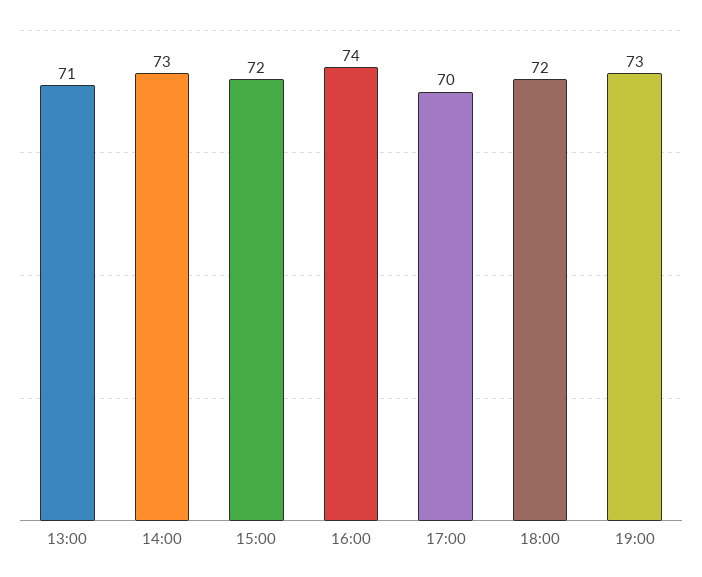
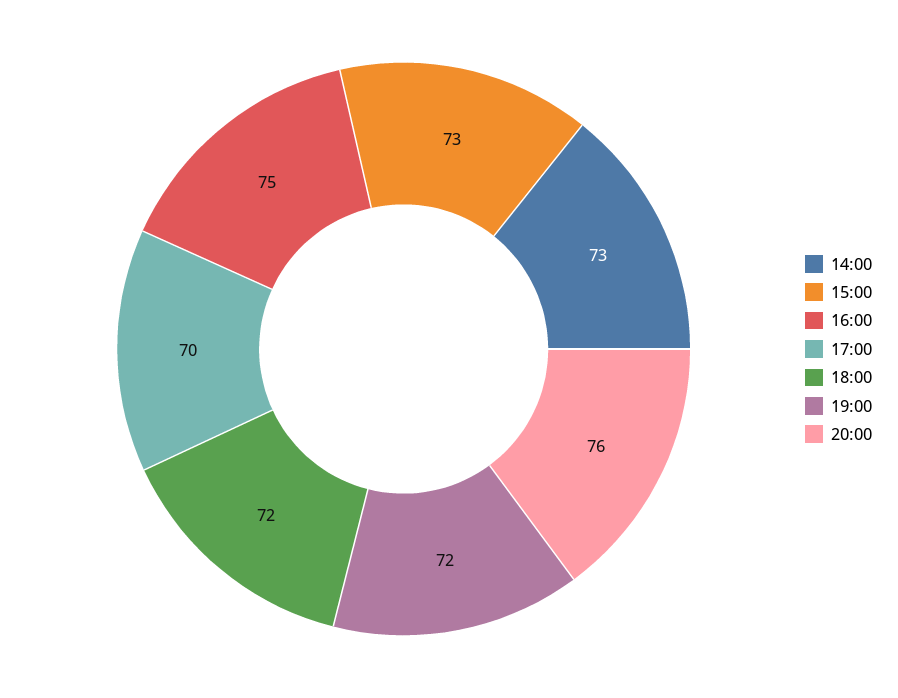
13:00: 71 -> none
15:00: 72 -> 73
16:00: 74 -> 75
19:00: 73 -> 72
20:00: none -> 76

